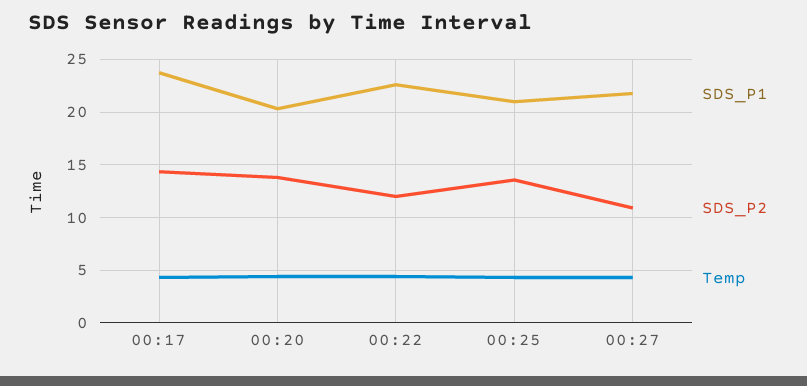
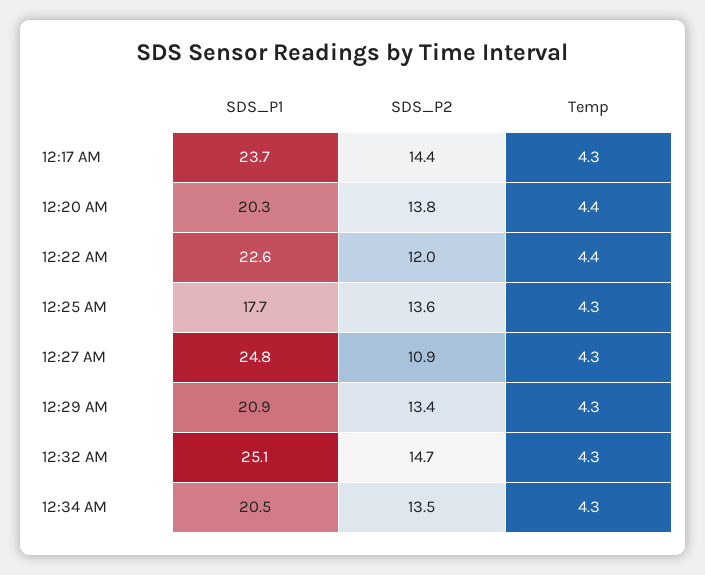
SDS_P1, 00:25: 21 -> 17.7
SDS_P1, 00:27: 22 -> 24.8
SDS_P1, 12:29 AM: none -> 20.9
SDS_P2, 12:29 AM: none -> 13.4
Temp, 12:29 AM: none -> 4.3
SDS_P1, 12:32 AM: none -> 25.1
SDS_P2, 12:32 AM: none -> 14.7
Temp, 12:32 AM: none -> 4.3
SDS_P1, 12:34 AM: none -> 20.5
SDS_P2, 12:34 AM: none -> 13.5
Temp, 12:34 AM: none -> 4.3

